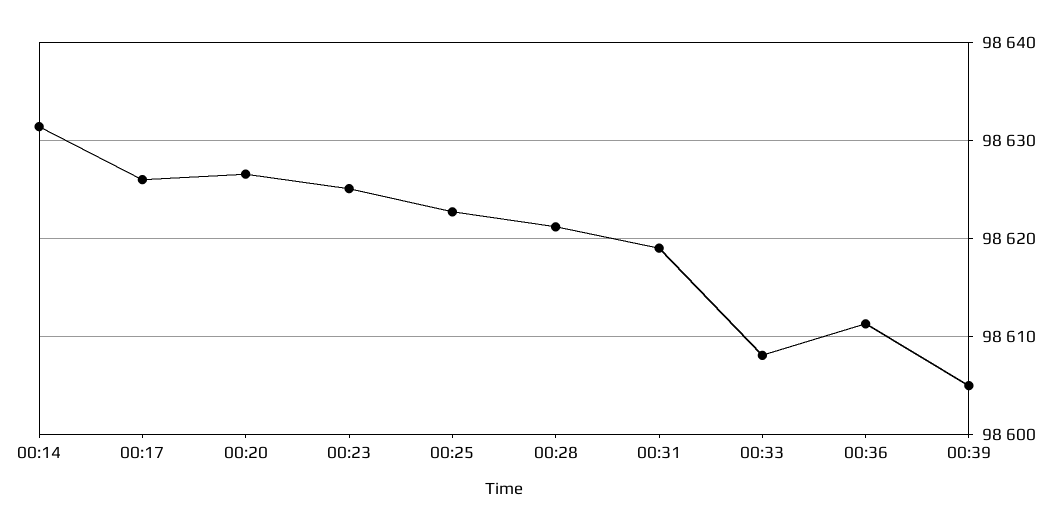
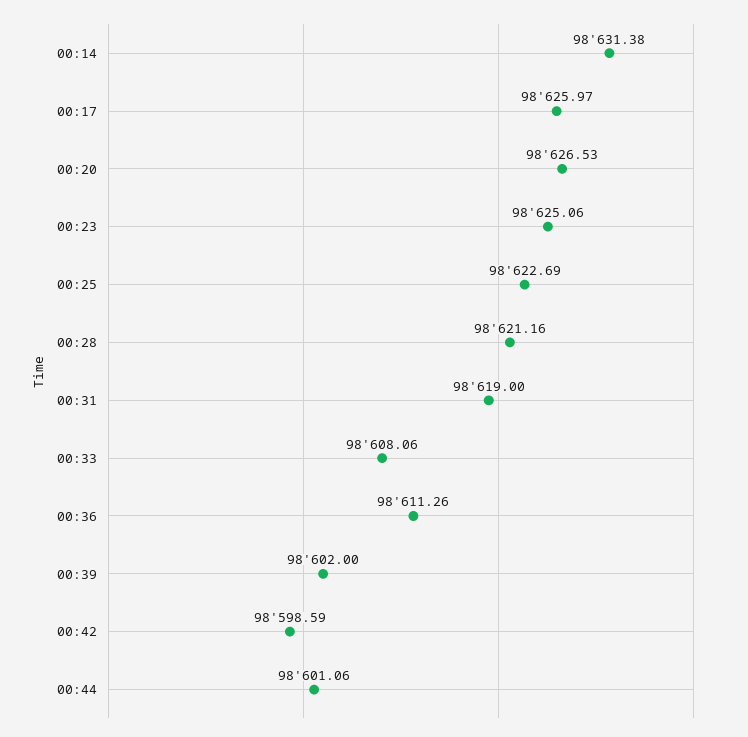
00:39: 98605 -> 98602
00:42: none -> 98598.59
00:44: none -> 98601.06

